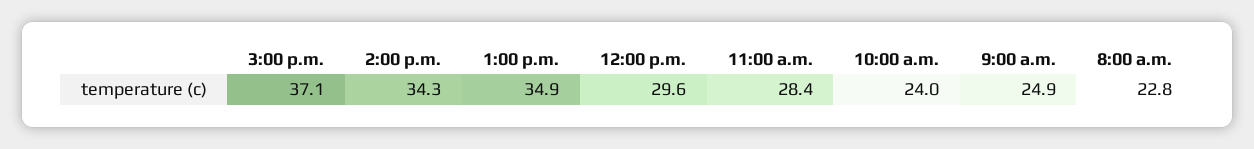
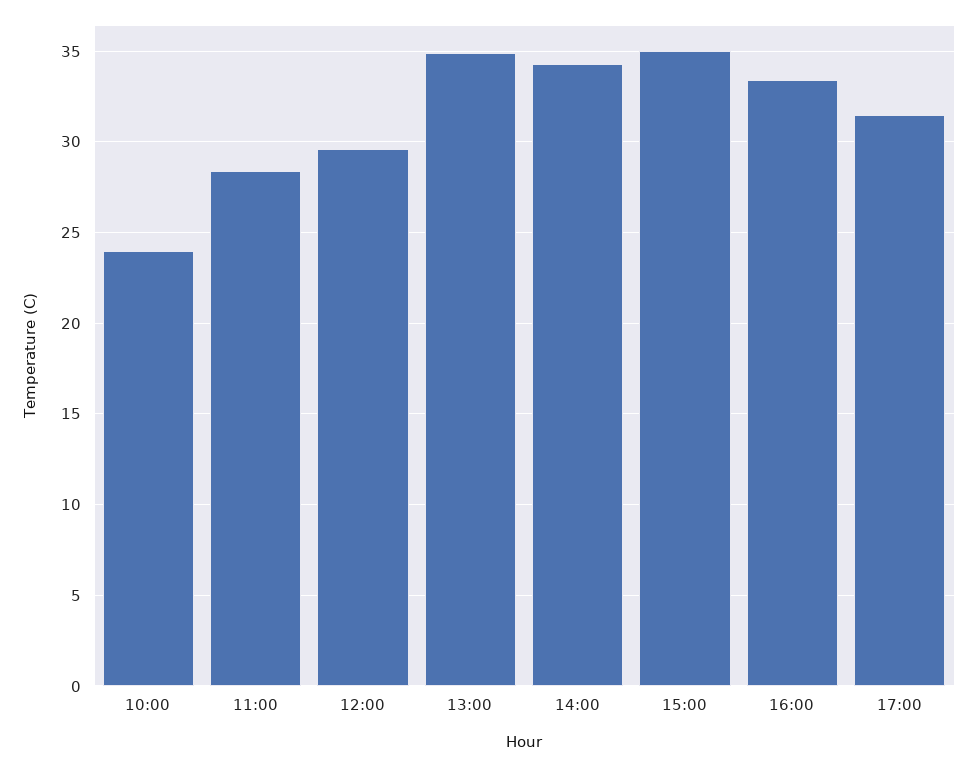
3:00 p.m.: 37.1 -> 35
9:00 a.m.: 24.9 -> none
8:00 a.m.: 22.8 -> none
16:00: none -> 33.5
17:00: none -> 31.5

